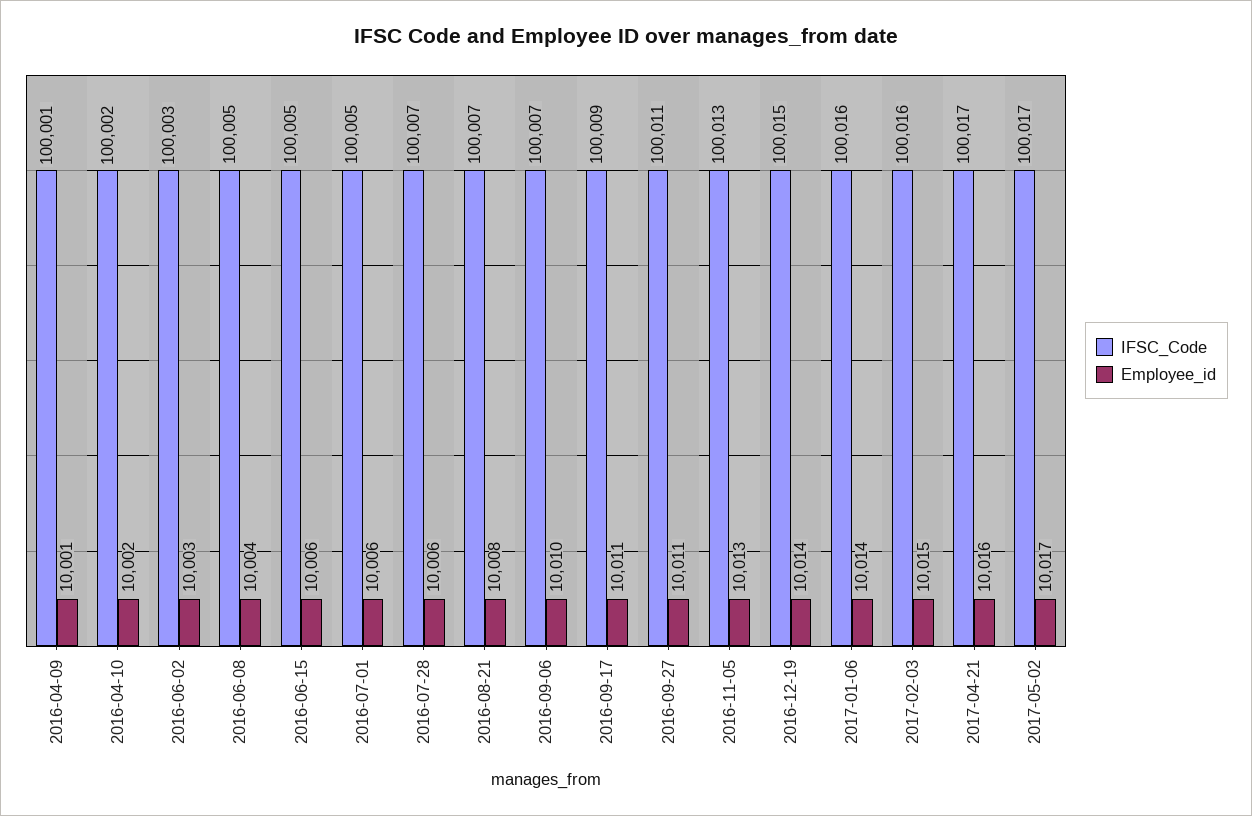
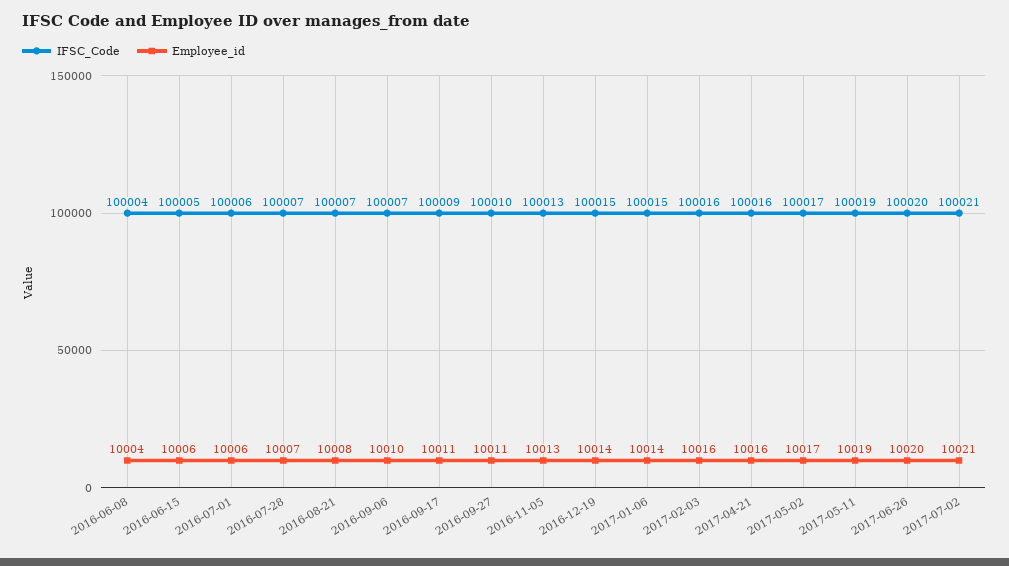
IFSC_Code, 2016-04-09: 100001 -> none
Employee_id, 2016-04-09: 10001 -> none
IFSC_Code, 2016-04-10: 100002 -> none
Employee_id, 2016-04-10: 10002 -> none
IFSC_Code, 2016-06-02: 100003 -> none
Employee_id, 2016-06-02: 10003 -> none
IFSC_Code, 2016-06-08: 100005 -> 100004
IFSC_Code, 2016-07-01: 100005 -> 100006
Employee_id, 2016-07-28: 10006 -> 10007
IFSC_Code, 2016-09-27: 100011 -> 100010
IFSC_Code, 2017-01-06: 100016 -> 100015
Employee_id, 2017-02-03: 10015 -> 10016
IFSC_Code, 2017-04-21: 100017 -> 100016
IFSC_Code, 2017-05-11: none -> 100019
Employee_id, 2017-05-11: none -> 10019
IFSC_Code, 2017-06-26: none -> 100020
Employee_id, 2017-06-26: none -> 10020
IFSC_Code, 2017-07-02: none -> 100021
Employee_id, 2017-07-02: none -> 10021

